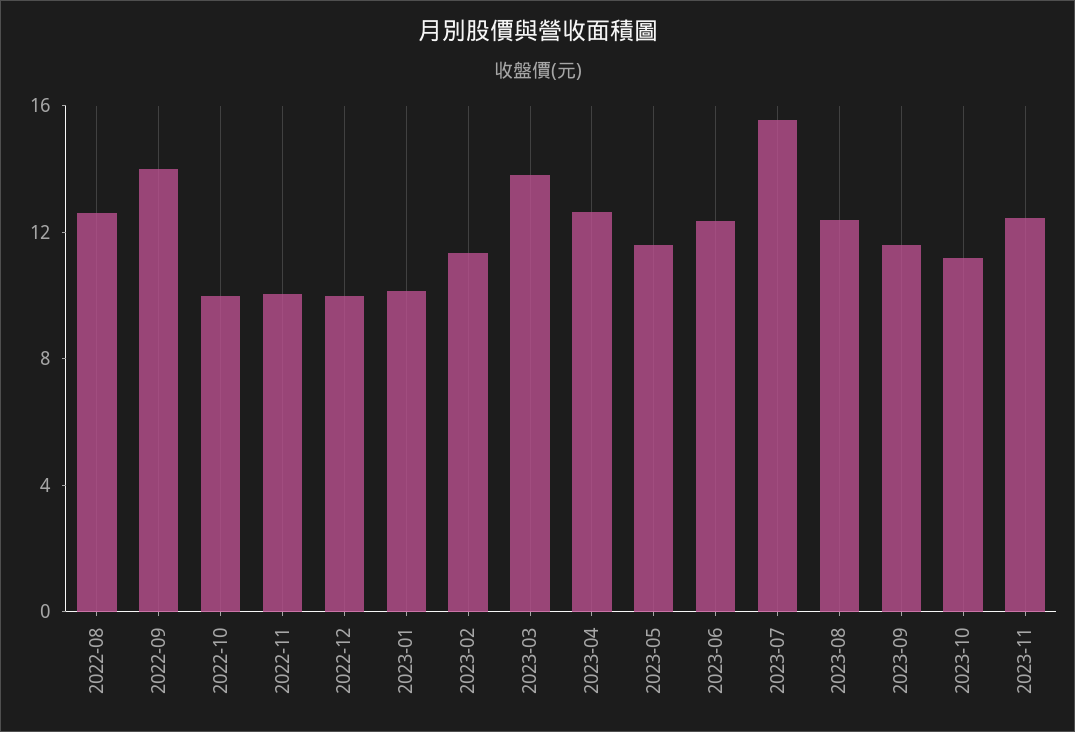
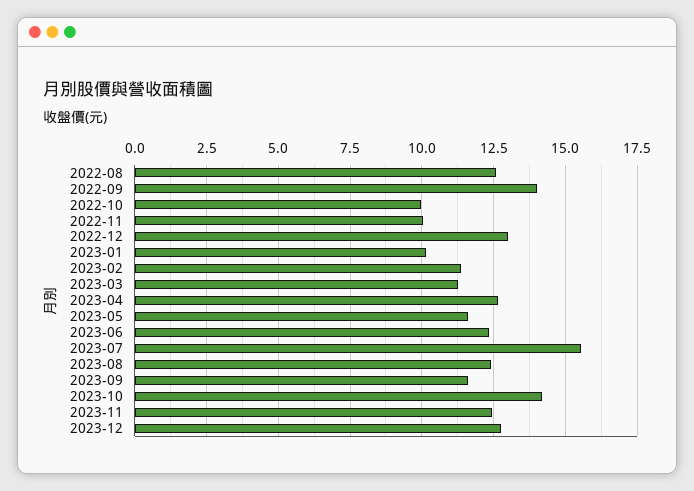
2022-12: 10 -> 13
2023-03: 14 -> 11.25
2023-10: 11 -> 14.25
2023-12: none -> 12.75

